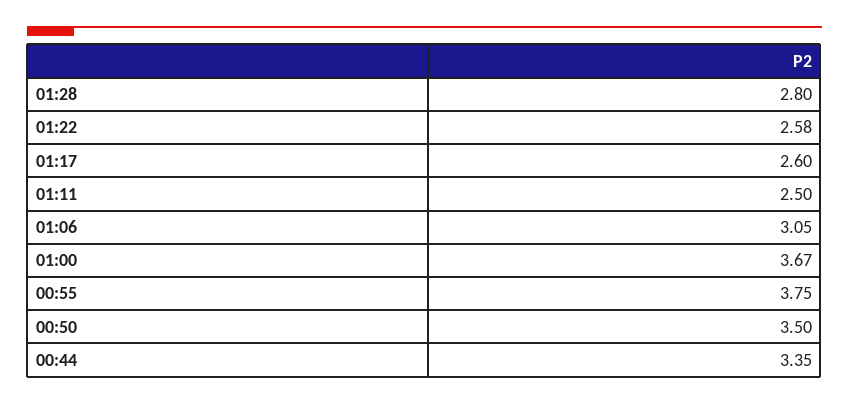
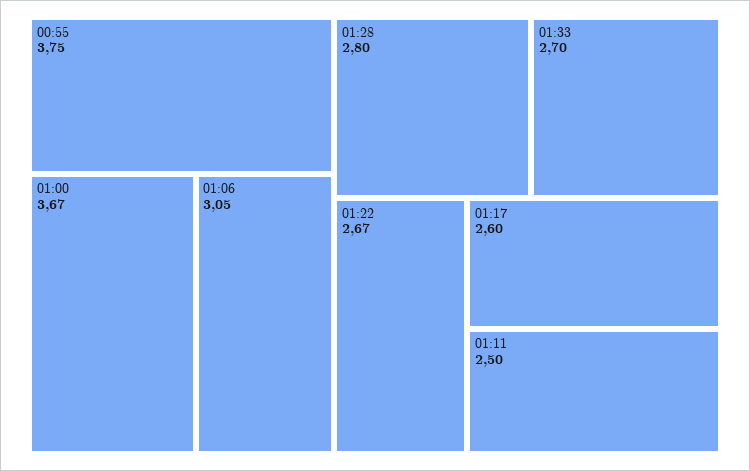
01:22: 2.58 -> 2.67
00:50: 3.5 -> none
00:44: 3.35 -> none
01:33: none -> 2.7

